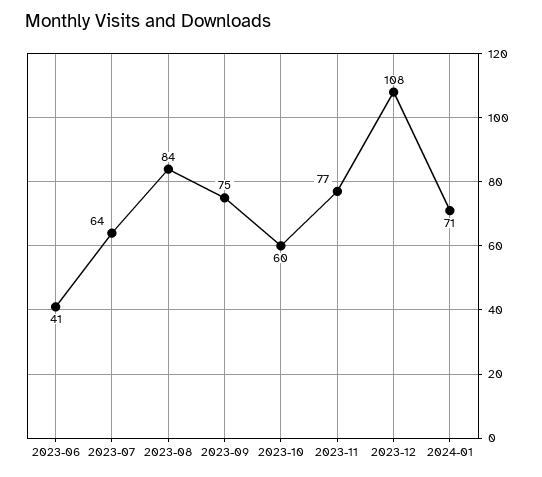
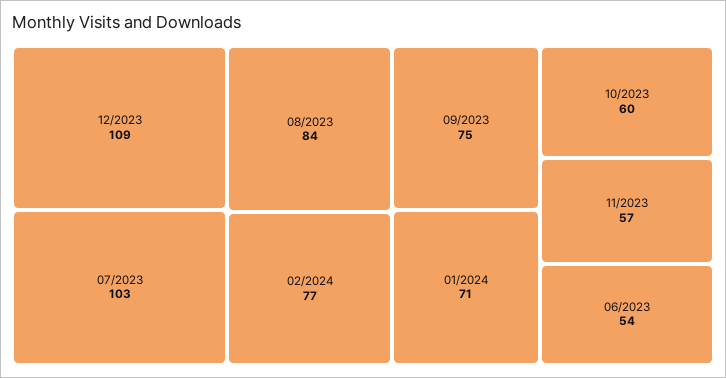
2023-06: 41 -> 54
2023-07: 64 -> 103
2023-11: 77 -> 57
2023-12: 108 -> 109
02/2024: none -> 77

